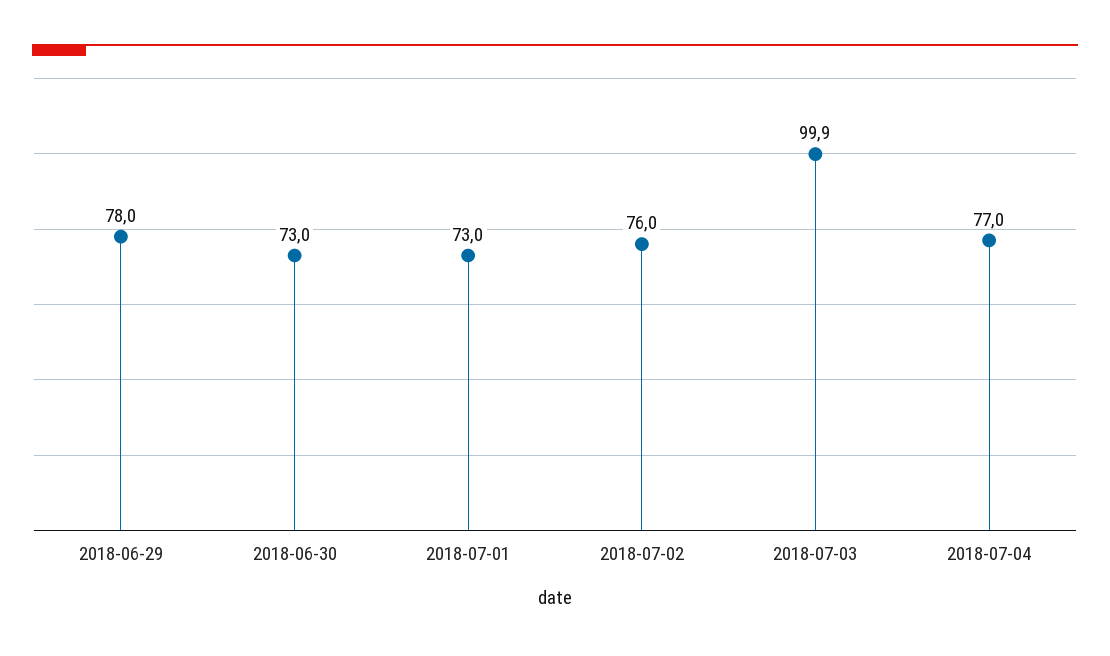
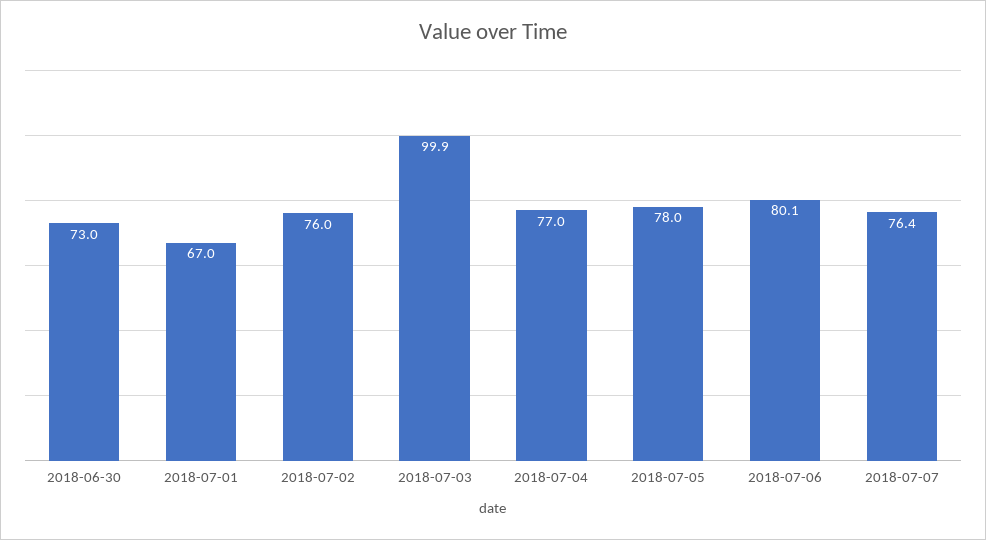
2018-06-29: 78 -> none
2018-07-01: 73 -> 67
2018-07-05: none -> 78
2018-07-06: none -> 80.1
2018-07-07: none -> 76.4

